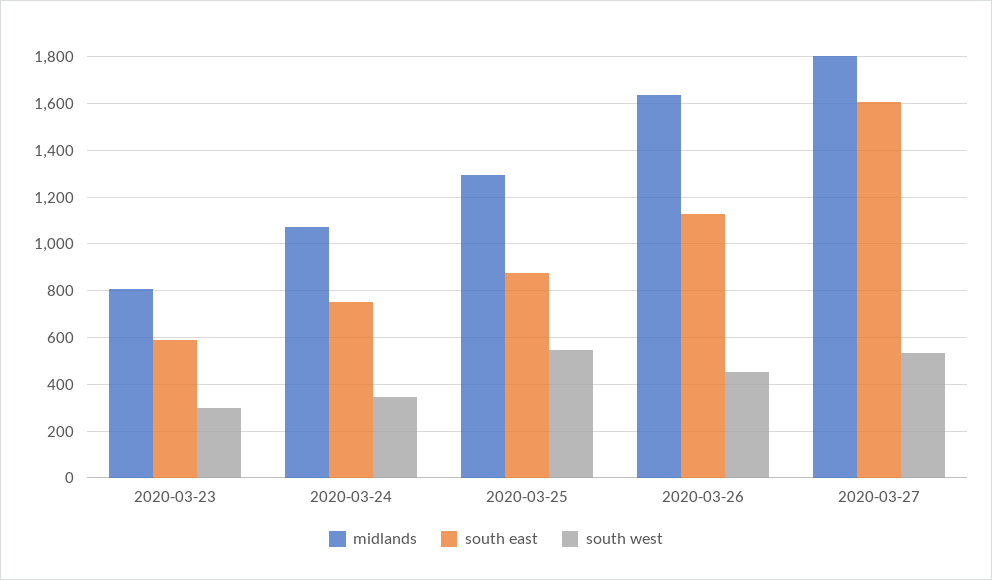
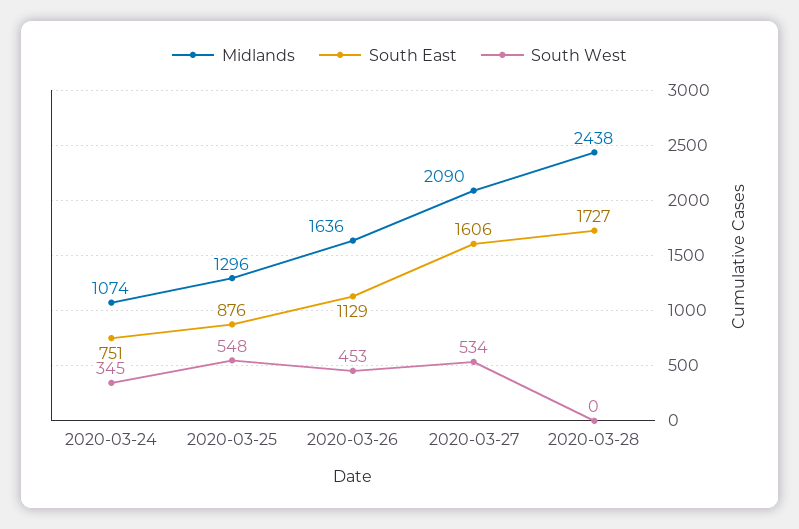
midlands, 2020-03-23: 800 -> none
south east, 2020-03-23: 600 -> none
south west, 2020-03-23: 300 -> none
midlands, 2020-03-27: 1800 -> 2090
midlands, 2020-03-28: none -> 2438
south east, 2020-03-28: none -> 1727
south west, 2020-03-28: none -> 0

